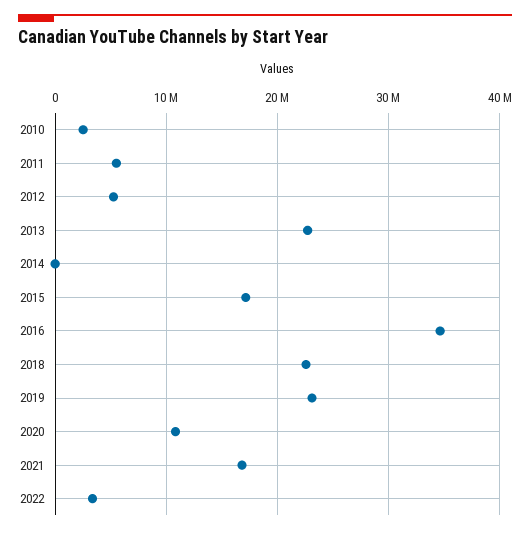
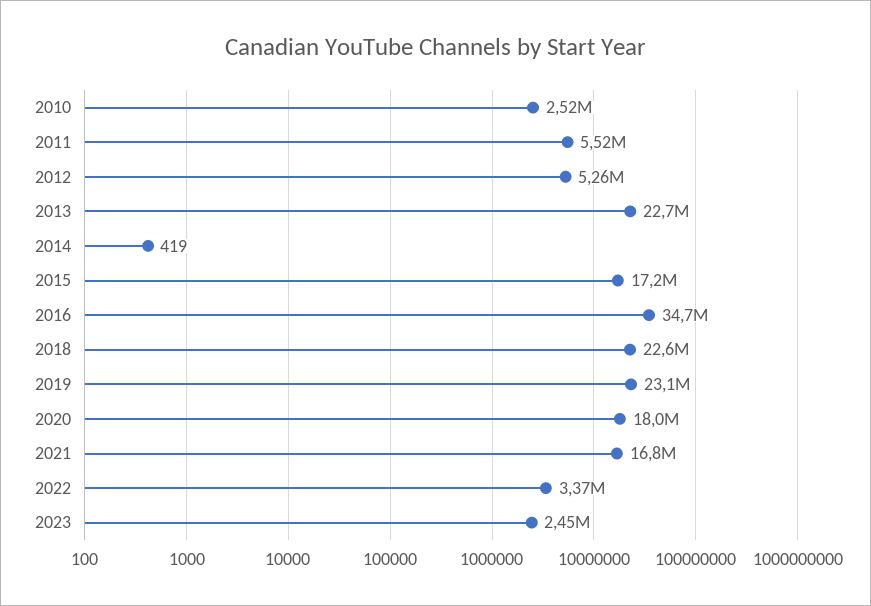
2020: 11000000 -> 18000000
2023: none -> 2450000

